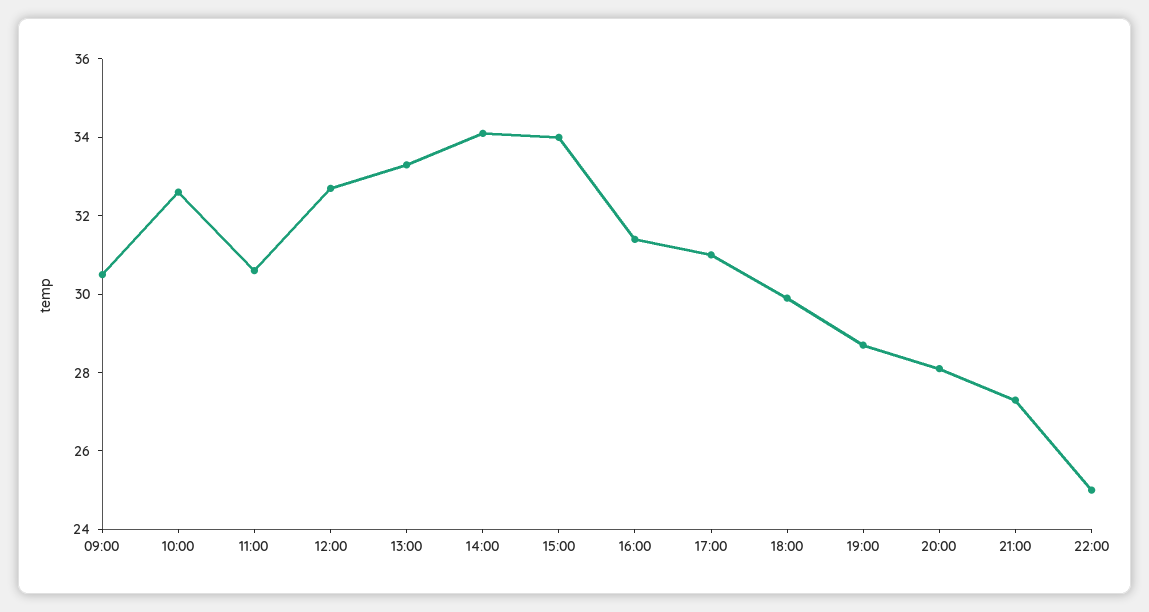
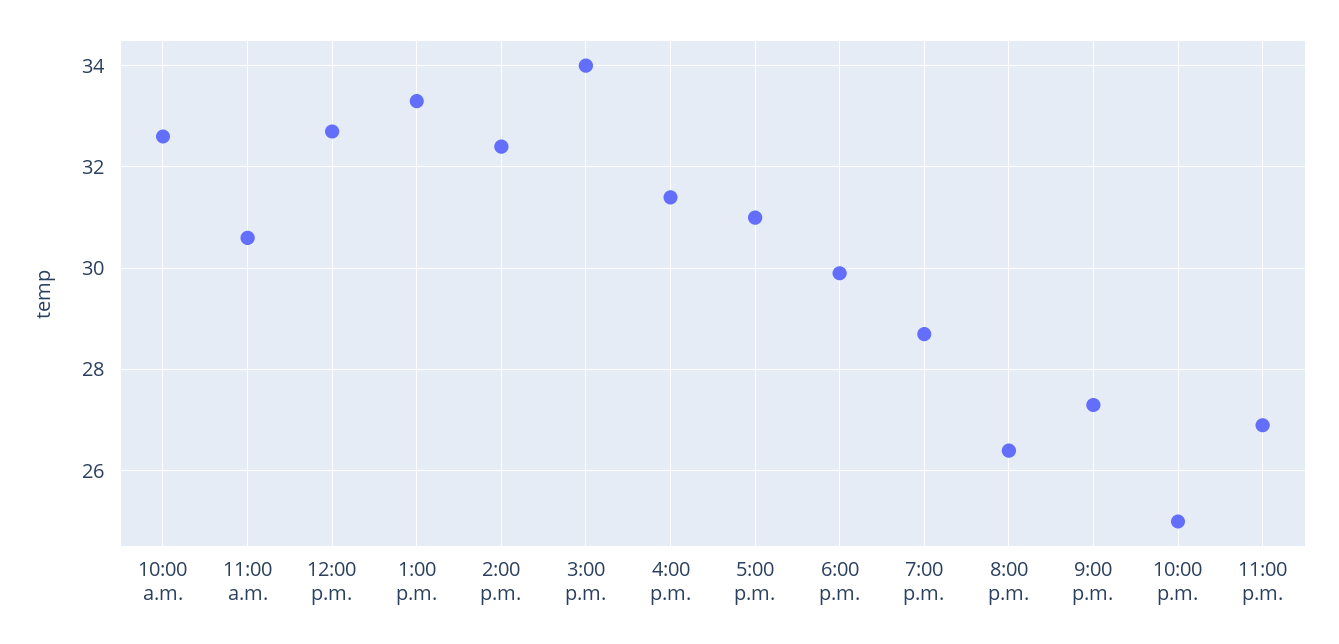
09:00: 30.5 -> none
14:00: 34 -> 32.5
20:00: 28 -> 26.5
11:00 p.m.: none -> 27

